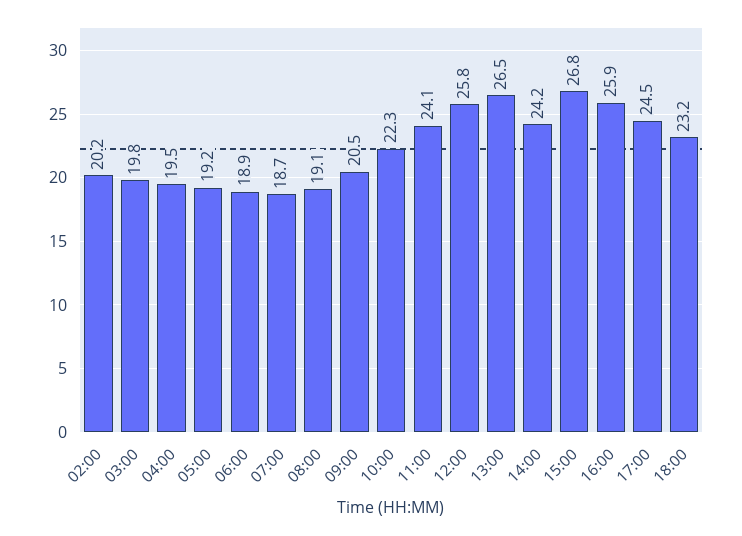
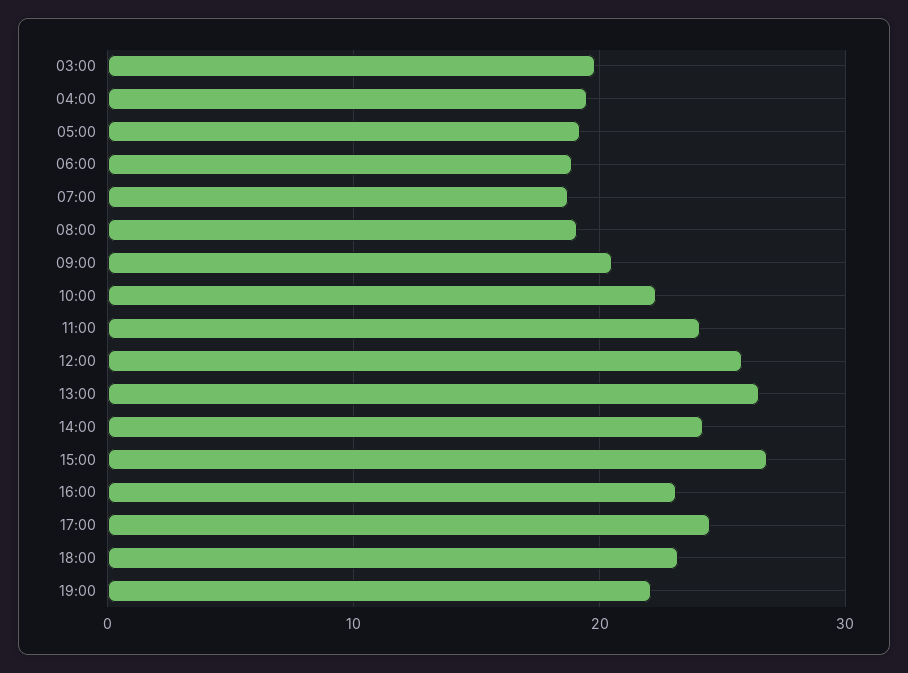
02:00: 20.2 -> none
16:00: 25.9 -> 23
19:00: none -> 22

